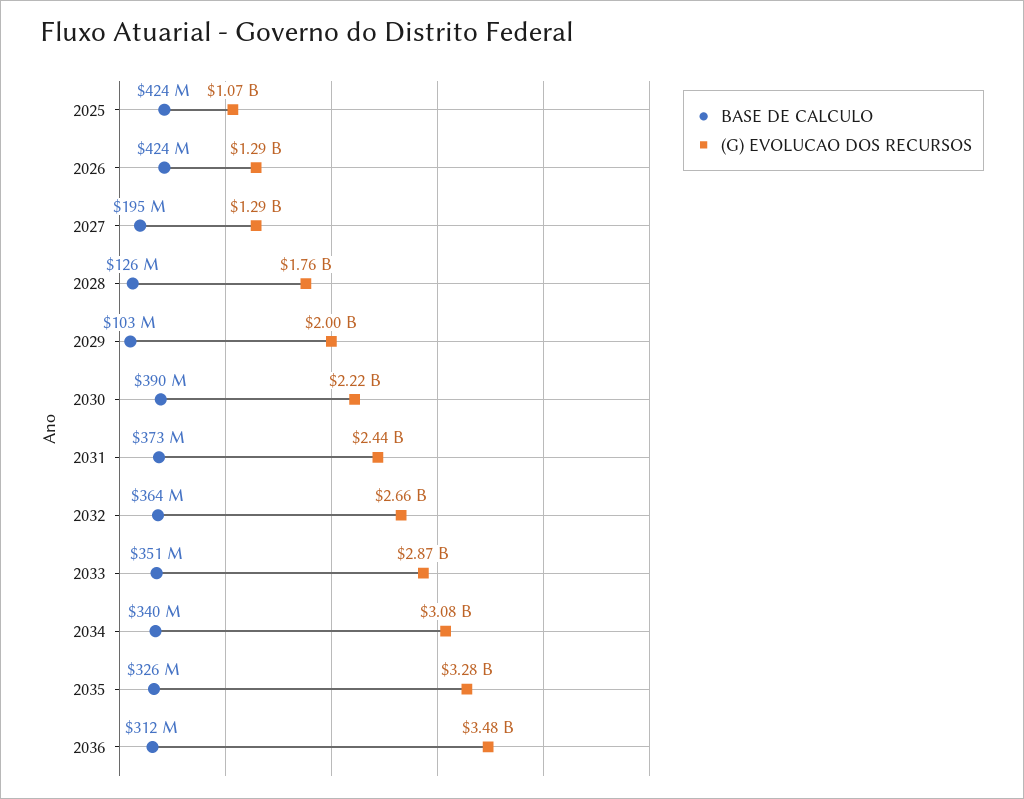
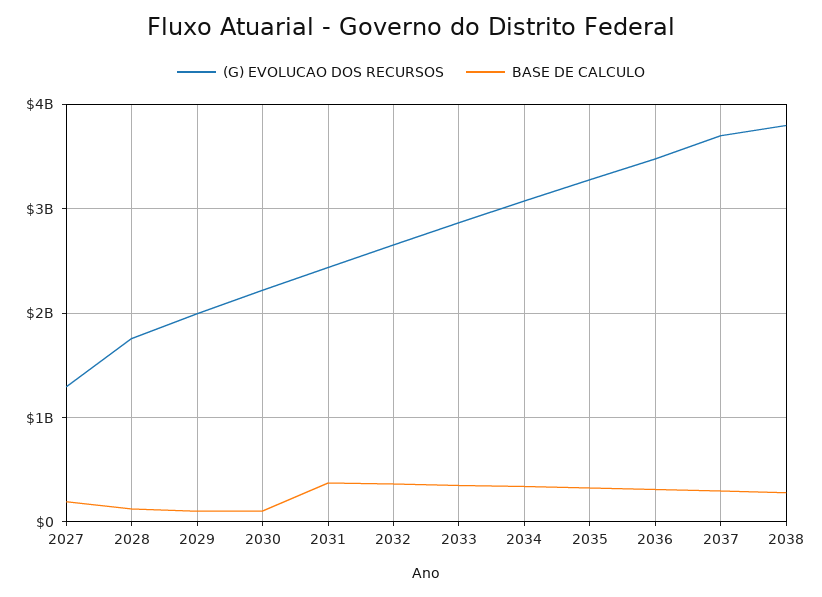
BASE DE CALCULO, 2025: 424000000 -> none
(G) EVOLUCAO DOS RECURSOS, 2025: 1070000000 -> none
BASE DE CALCULO, 2026: 424000000 -> none
(G) EVOLUCAO DOS RECURSOS, 2026: 1290000000 -> none
BASE DE CALCULO, 2030: 390000000 -> 100000000
(G) EVOLUCAO DOS RECURSOS, 2037: none -> 3700000000
BASE DE CALCULO, 2037: none -> 300000000
(G) EVOLUCAO DOS RECURSOS, 2038: none -> 3800000000
BASE DE CALCULO, 2038: none -> 300000000

